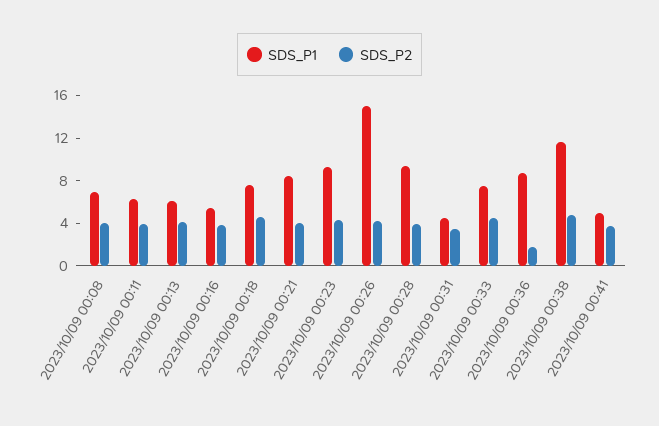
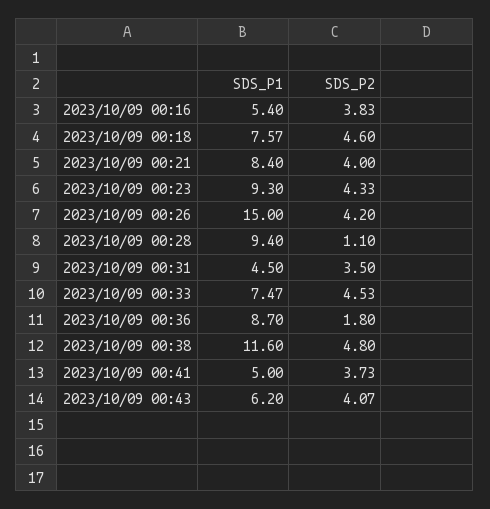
SDS_P1, 2023/10/09 00:08: 7 -> none
SDS_P2, 2023/10/09 00:08: 4 -> none
SDS_P1, 2023/10/09 00:11: 6 -> none
SDS_P2, 2023/10/09 00:11: 4 -> none
SDS_P1, 2023/10/09 00:13: 6 -> none
SDS_P2, 2023/10/09 00:13: 4 -> none
SDS_P2, 2023/10/09 00:28: 4 -> 1.1
SDS_P1, 2023/10/09 00:43: none -> 6.2
SDS_P2, 2023/10/09 00:43: none -> 4.07

